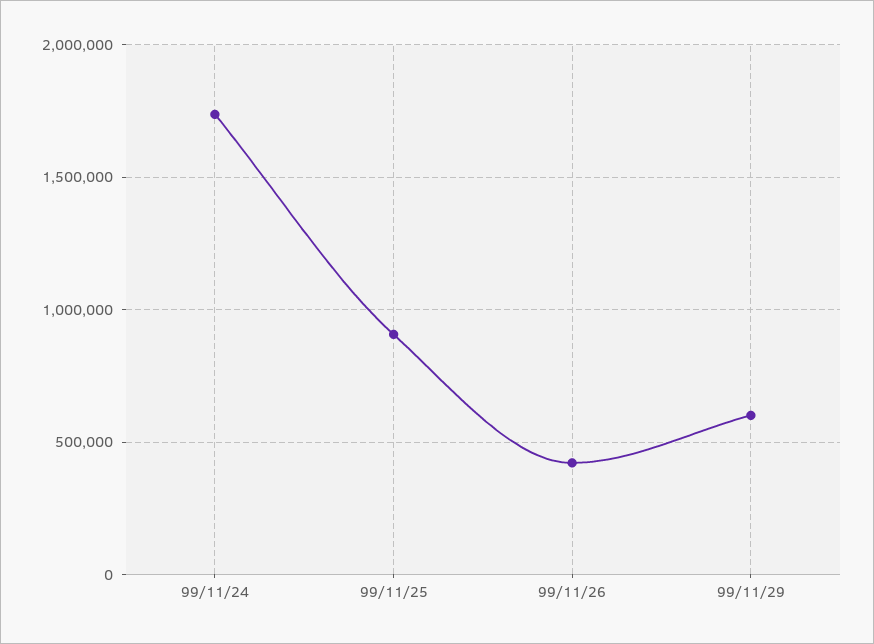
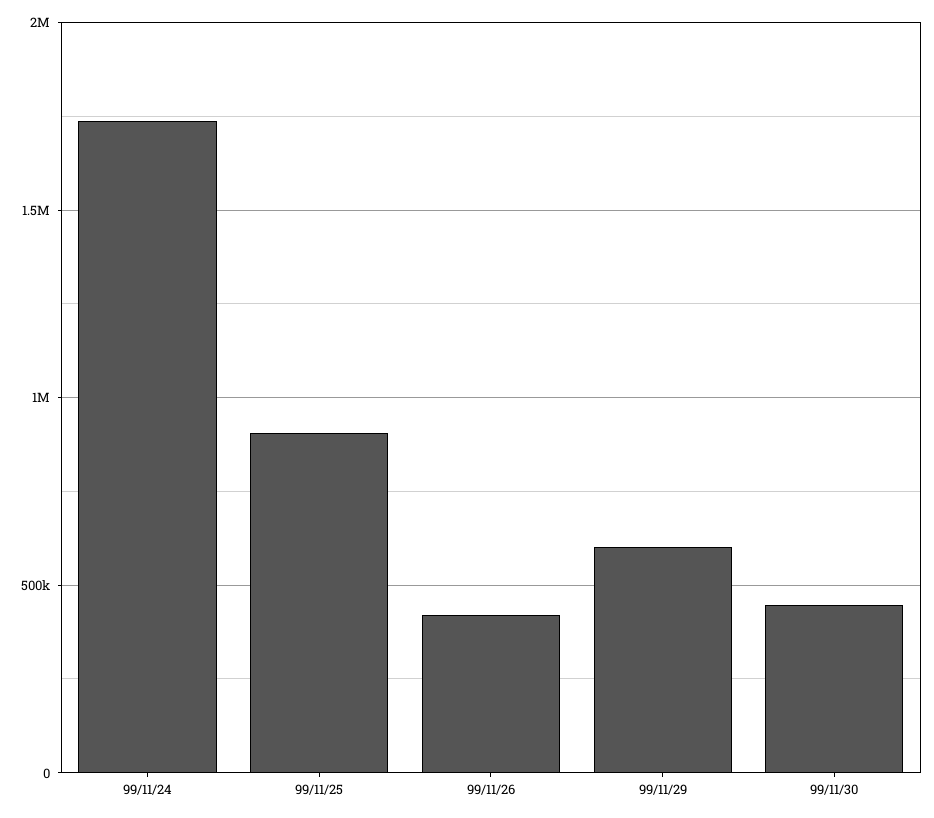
99/11/30: none -> 450000

